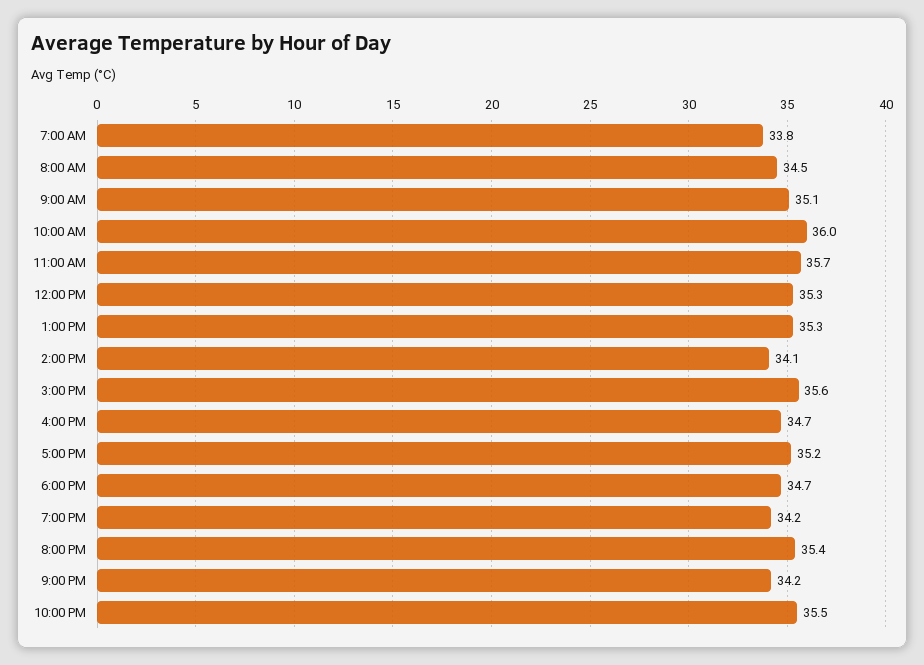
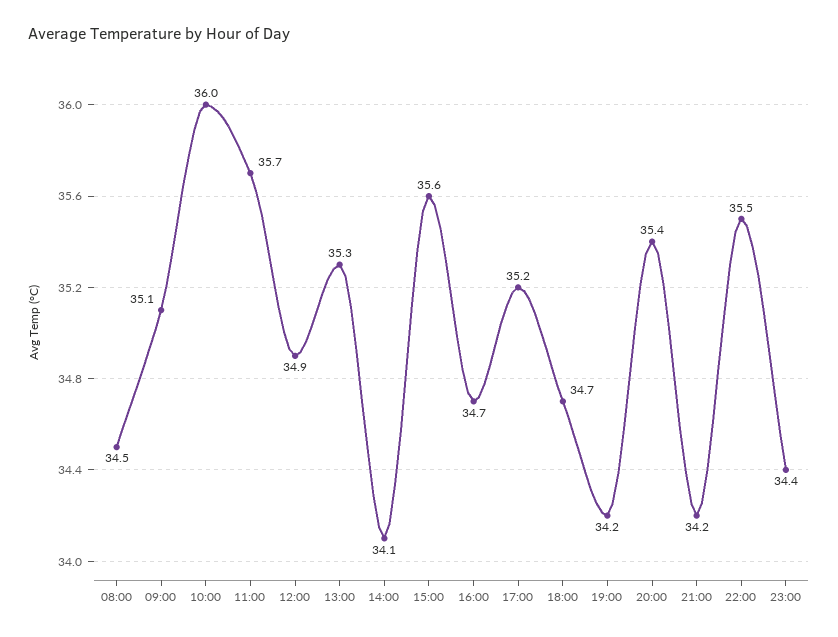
7:00 AM: 33.8 -> none
12:00 PM: 35.3 -> 34.9
23:00: none -> 34.4

